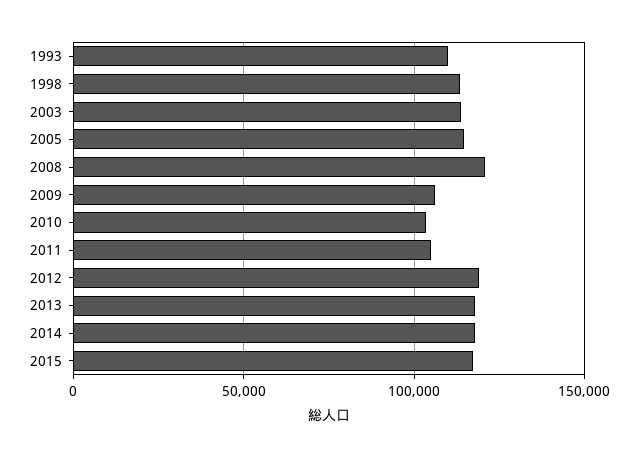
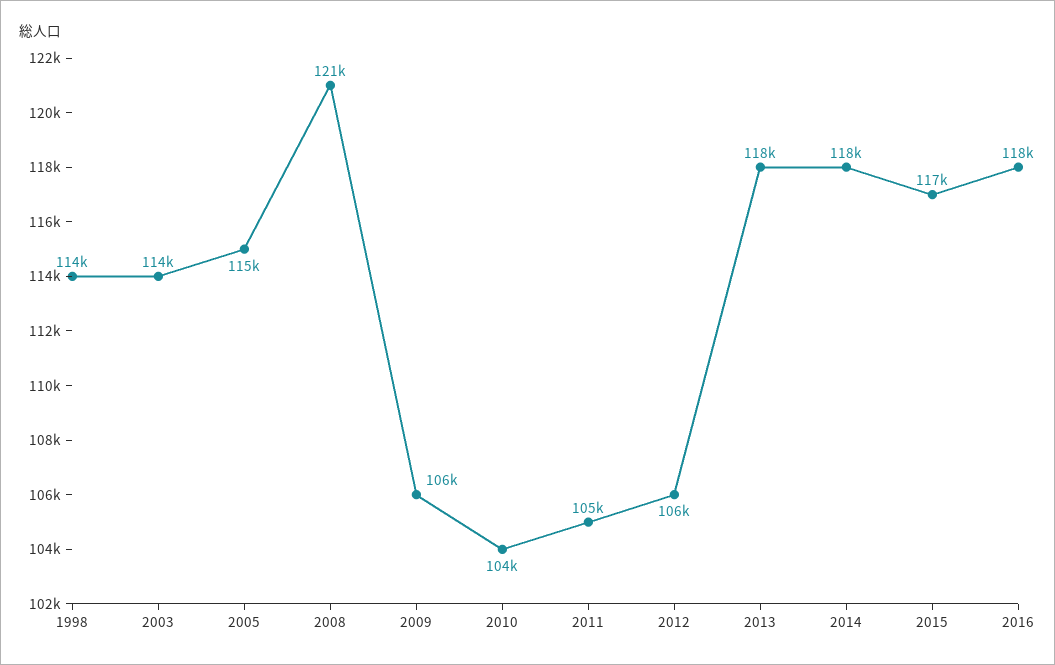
1993: 110000 -> none
2012: 120000 -> 106000
2016: none -> 118000

